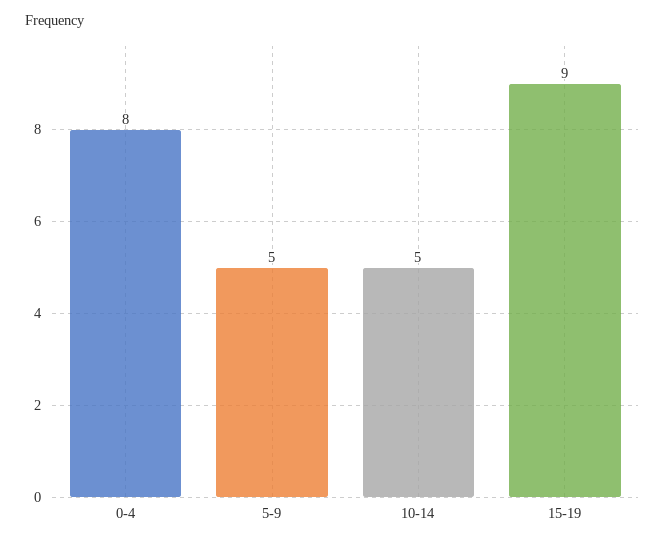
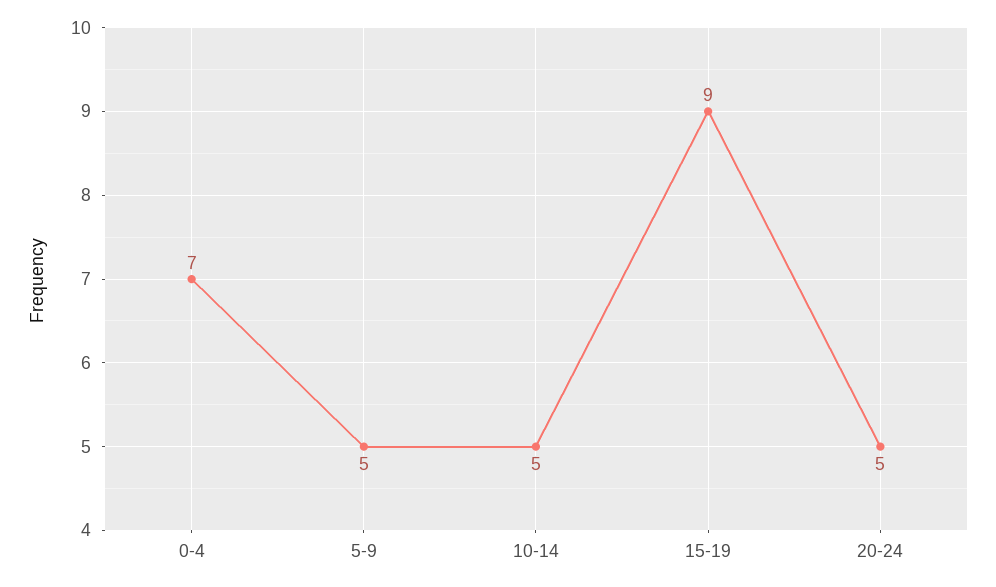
0-4: 8 -> 7
20-24: none -> 5

